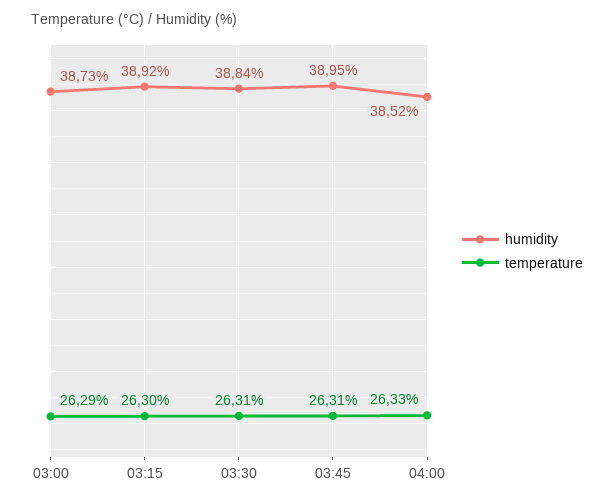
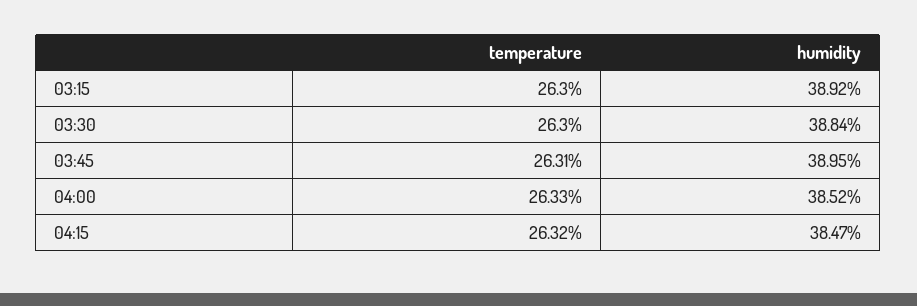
humidity, 03:00: 38.73 -> none
temperature, 03:00: 26.29 -> none
temperature, 03:30: 26.31 -> 26.3
temperature, 04:15: none -> 26.32
humidity, 04:15: none -> 38.47

